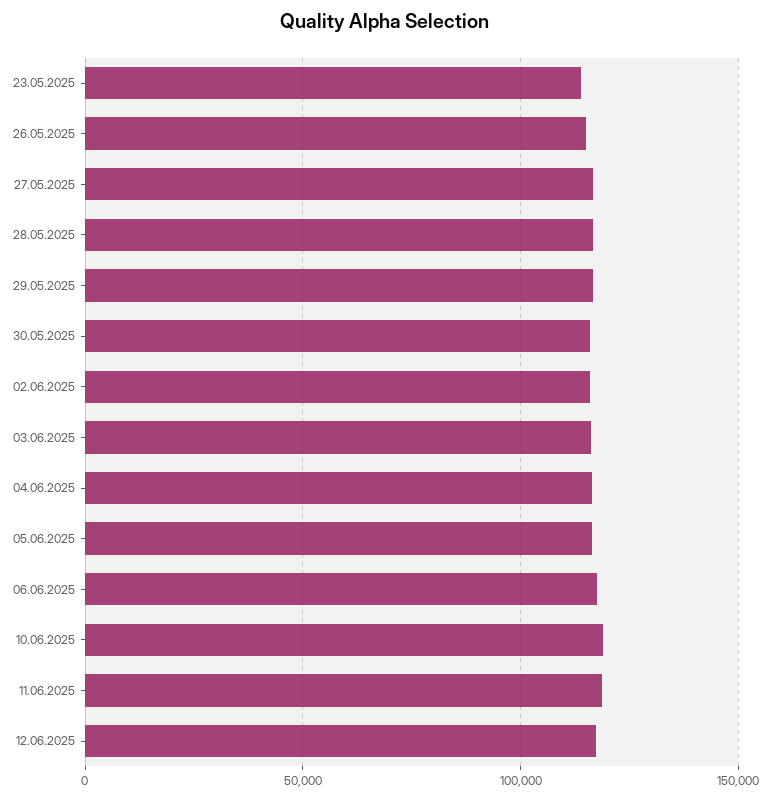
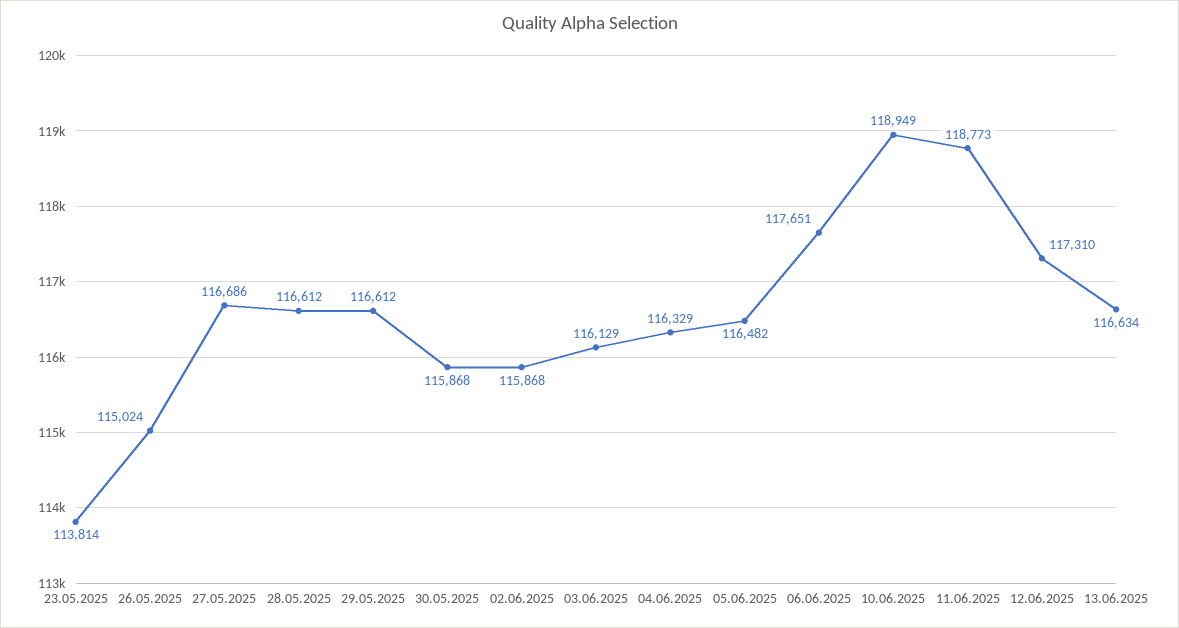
13.06.2025: none -> 116634

